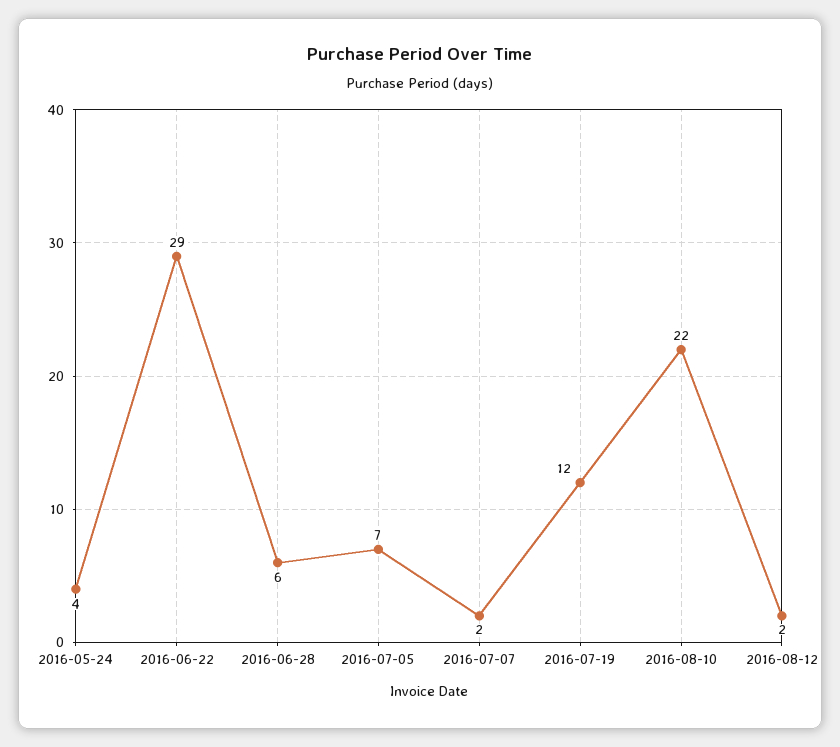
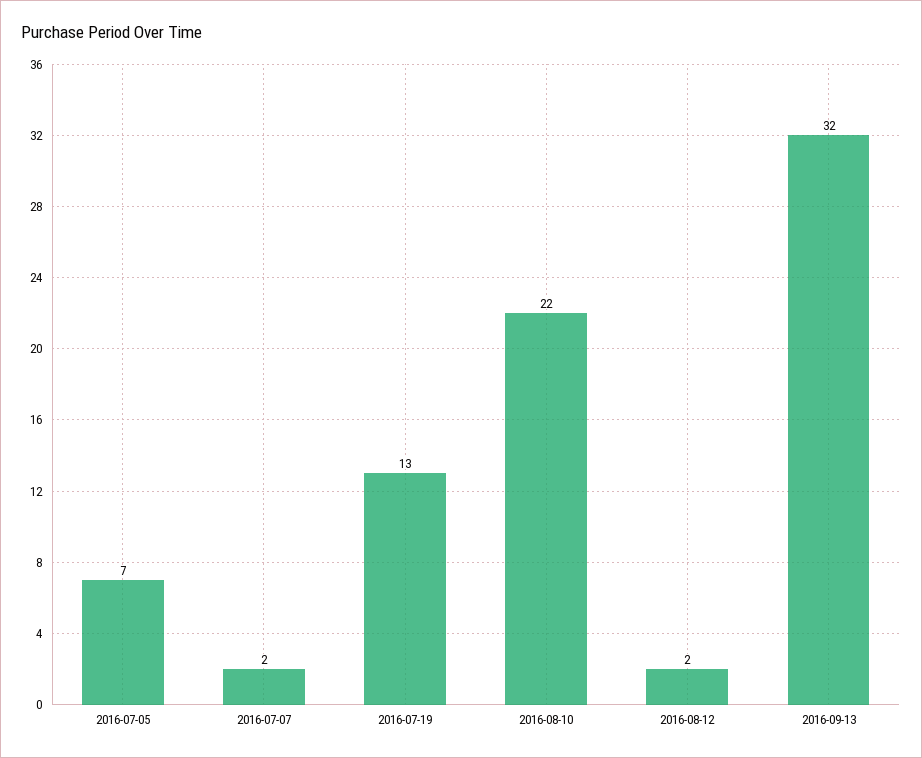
2016-05-24: 4 -> none
2016-06-22: 29 -> none
2016-06-28: 6 -> none
2016-07-19: 12 -> 13
2016-09-13: none -> 32

